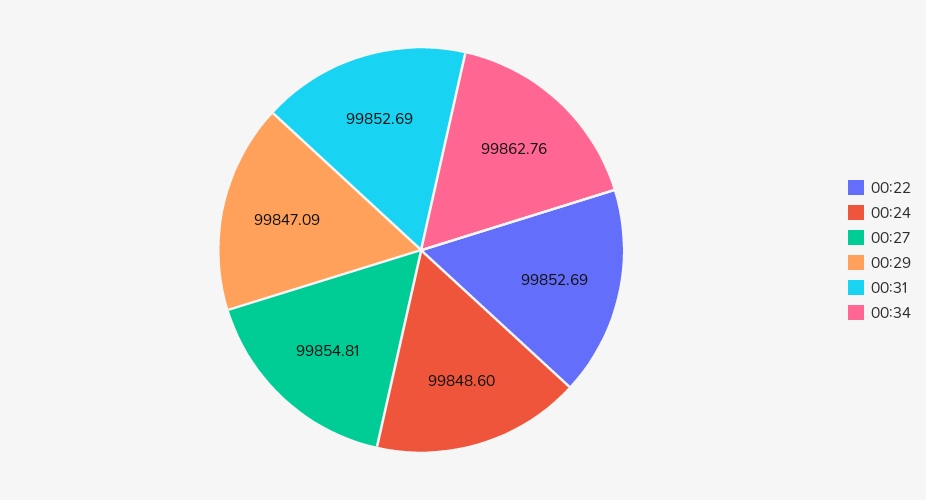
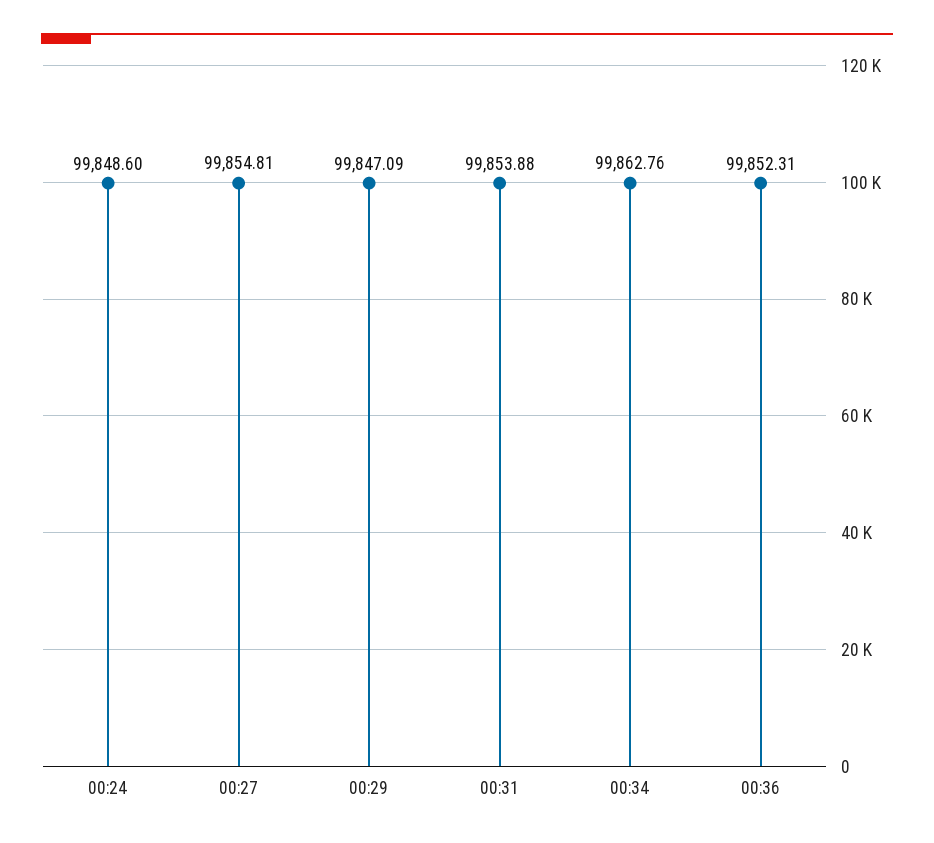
00:22: 99852.69 -> none
00:31: 99852.69 -> 99853.88
00:36: none -> 99852.31

